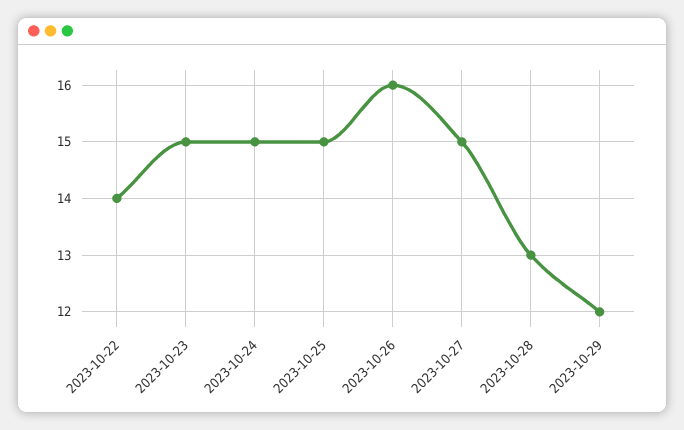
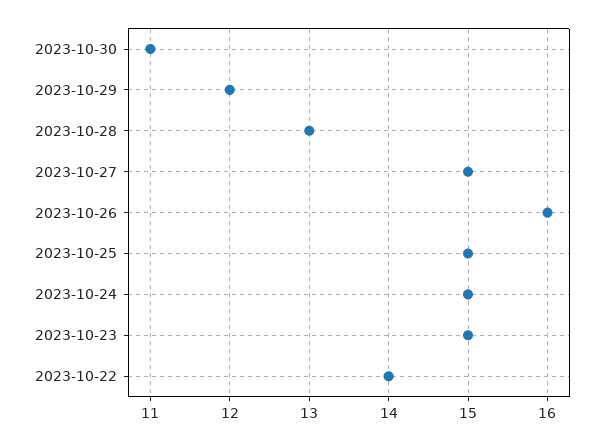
2023-10-30: none -> 11

